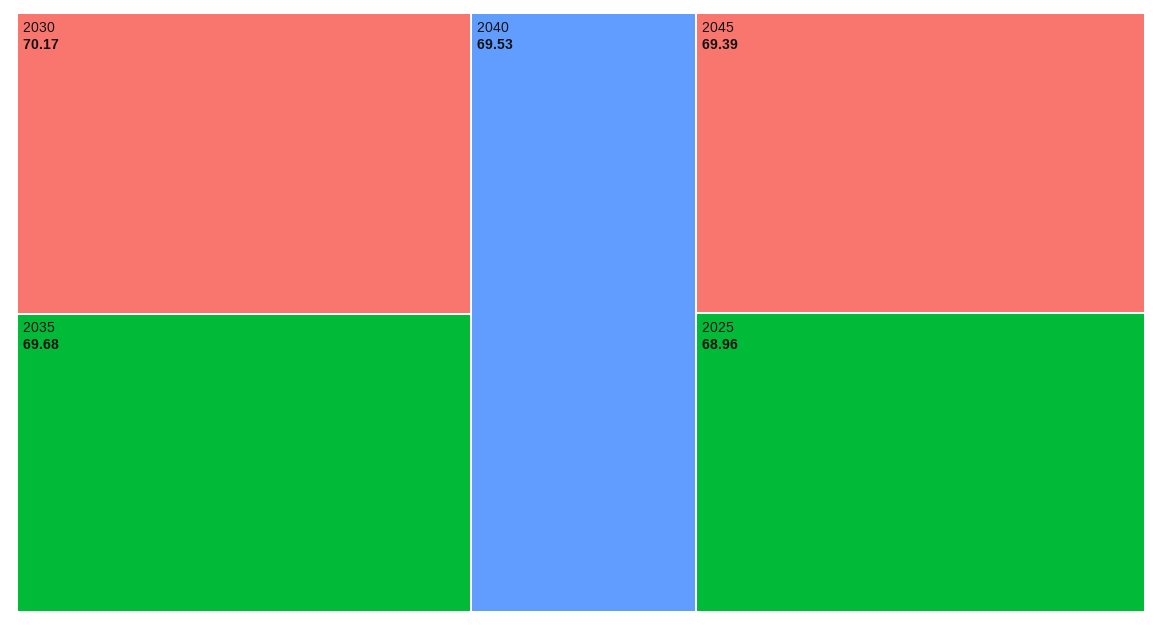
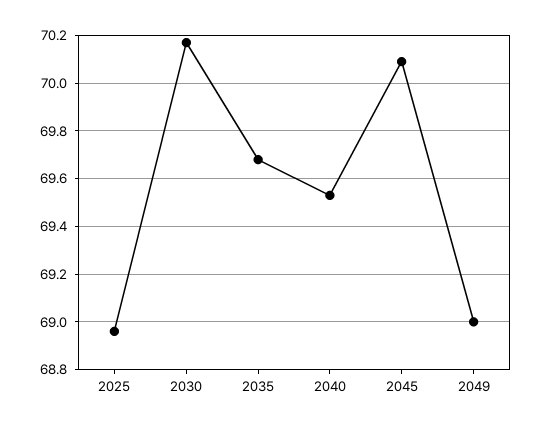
2045: 69.39 -> 70.1
2049: none -> 69

